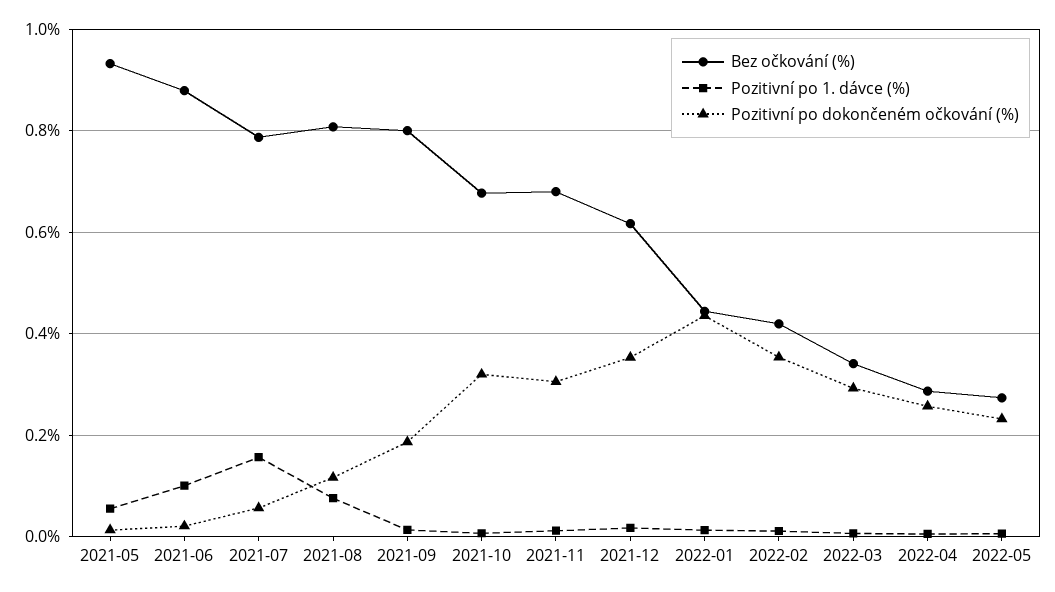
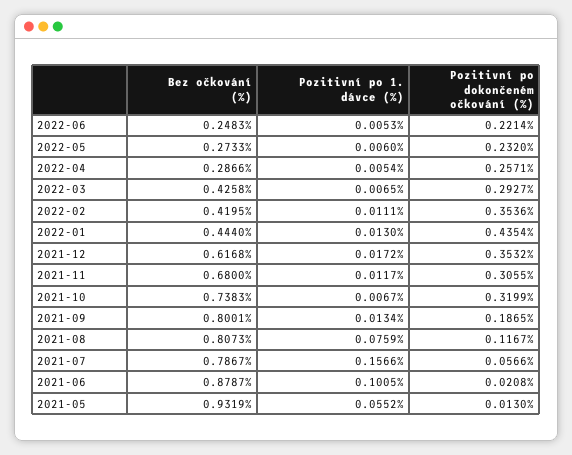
Bez očkování (%), 2021-10: 0.68 -> 0.7383
Bez očkování (%), 2022-03: 0.34 -> 0.4258
Bez očkování (%), 2022-06: none -> 0.2483
Pozitivní po 1. dávce (%), 2022-06: none -> 0.0053
Pozitivní po dokončeném očkování (%), 2022-06: none -> 0.2214

